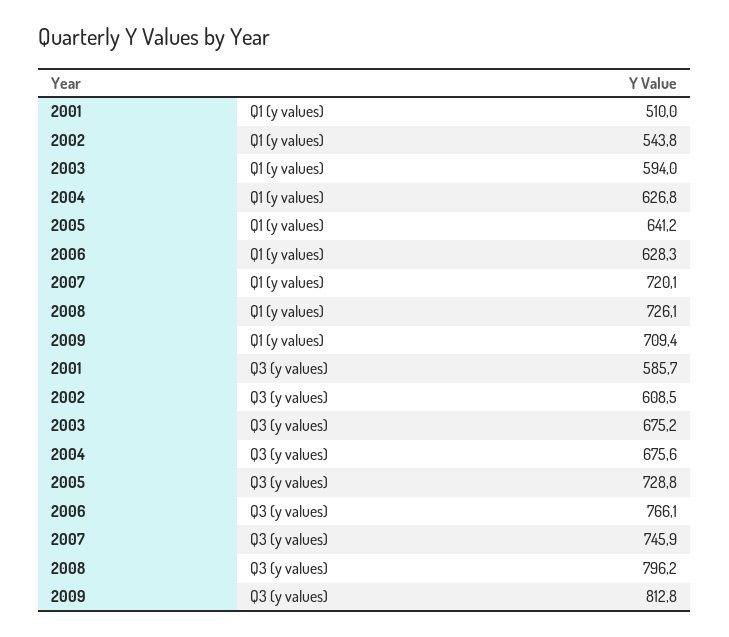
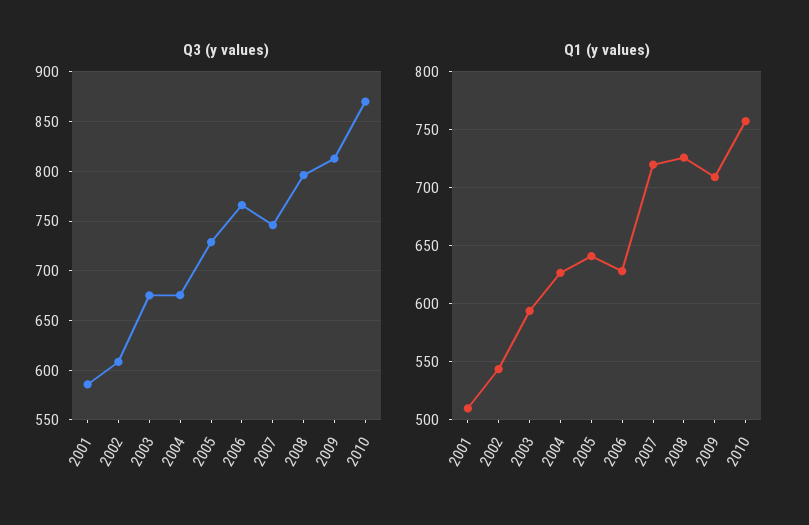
Q3 (y values), 2010: none -> 870
Q1 (y values), 2010: none -> 760

